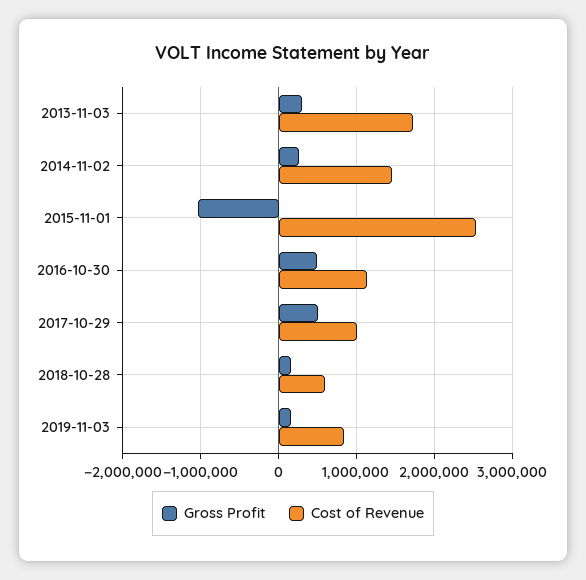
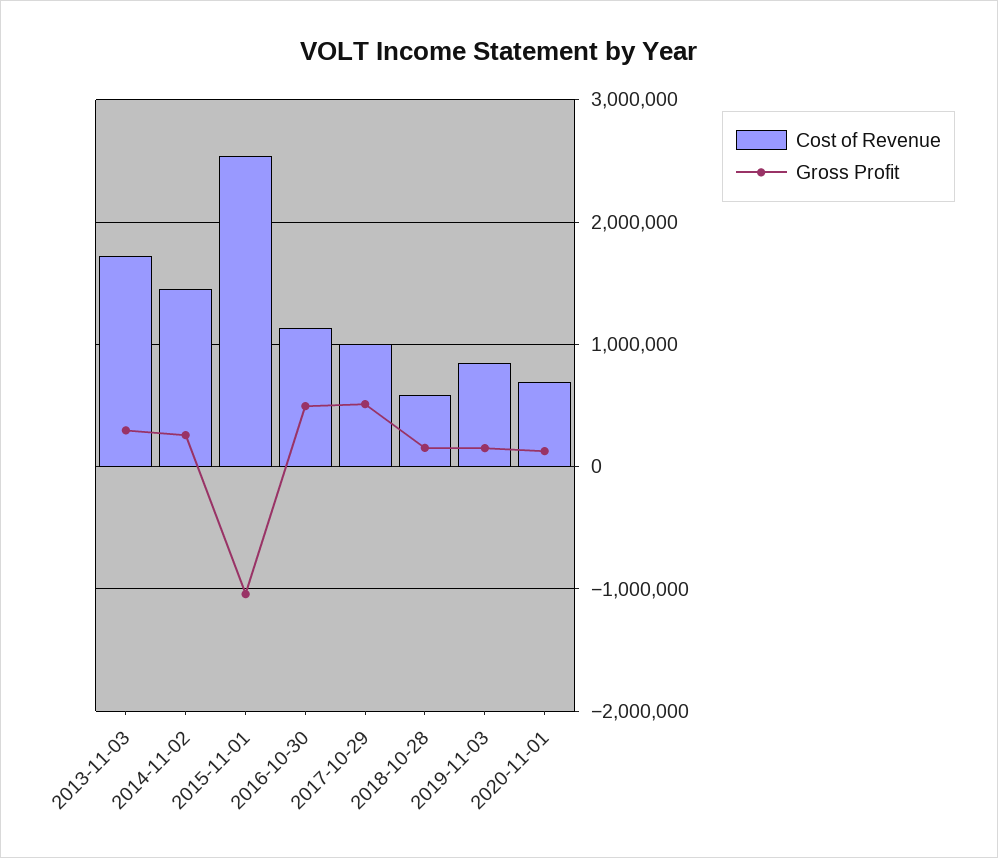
Cost of Revenue, 2020-11-01: none -> 700000
Gross Profit, 2020-11-01: none -> 100000

